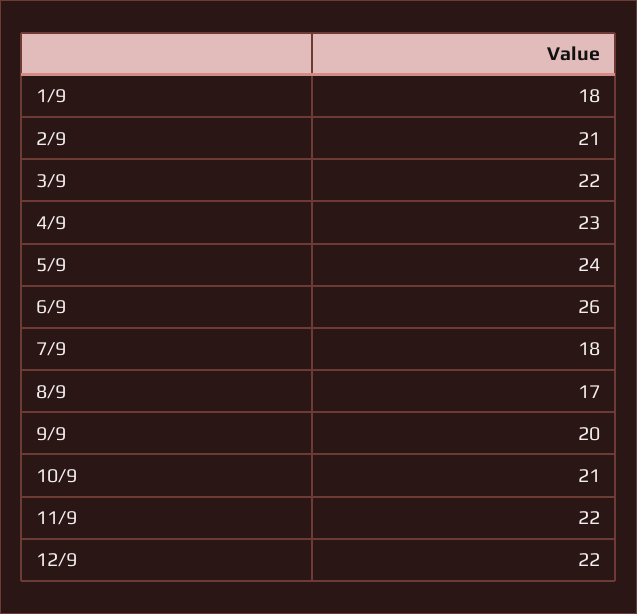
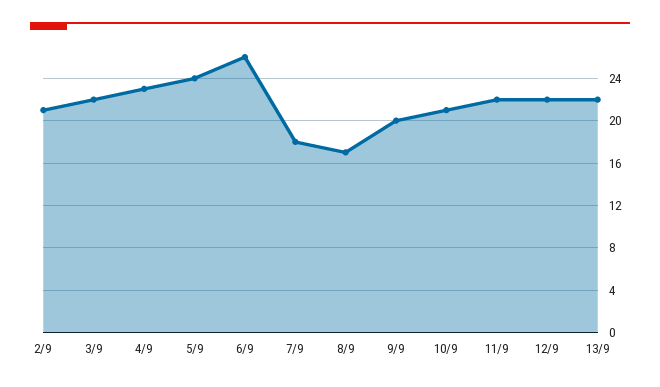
1/9: 18 -> none
13/9: none -> 22

